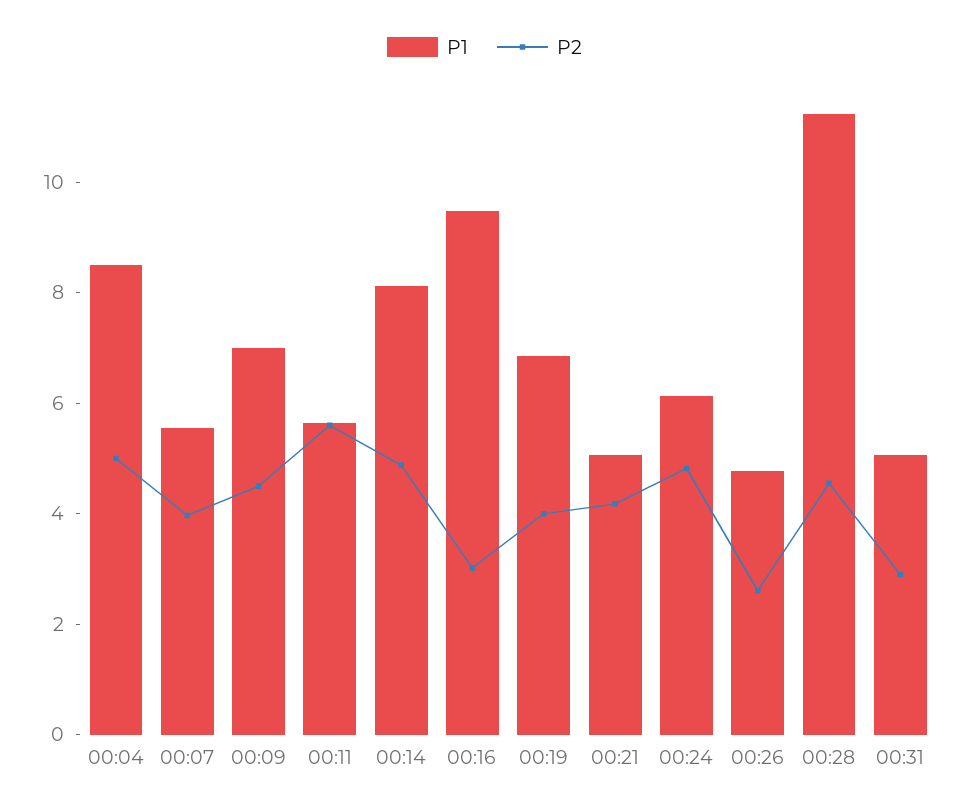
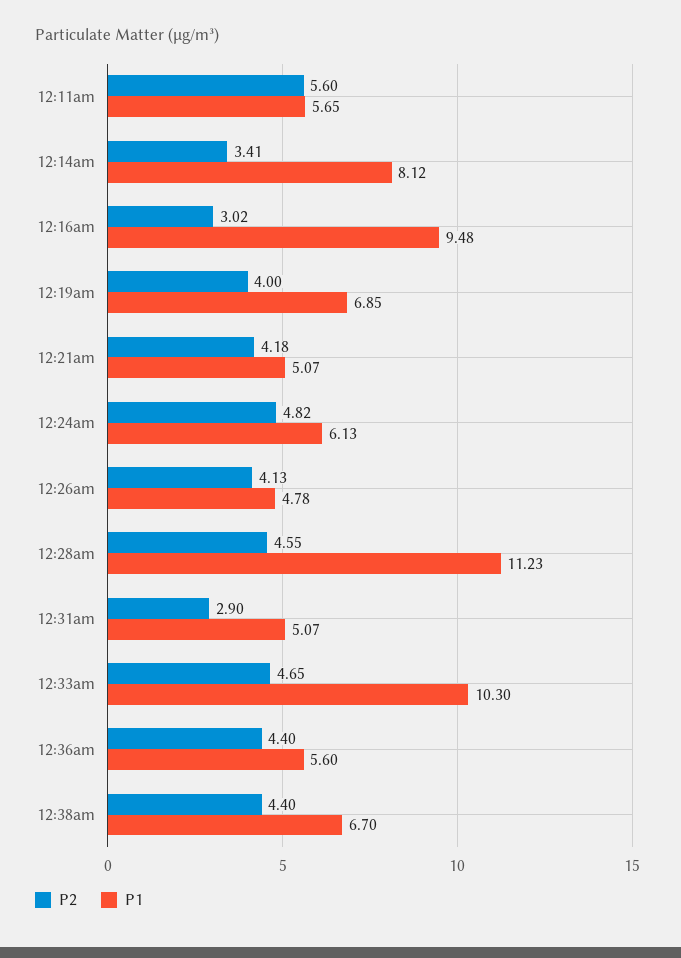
P1, 00:04: 8.5 -> none
P2, 00:04: 5 -> none
P1, 00:07: 5.5 -> none
P2, 00:07: 4 -> none
P1, 00:09: 7 -> none
P2, 00:09: 4.5 -> none
P2, 00:14: 5 -> 3.41
P2, 00:26: 2.5 -> 4.13
P2, 12:33am: none -> 4.65
P1, 12:33am: none -> 10.3
P2, 12:36am: none -> 4.4
P1, 12:36am: none -> 5.6
P2, 12:38am: none -> 4.4
P1, 12:38am: none -> 6.7

